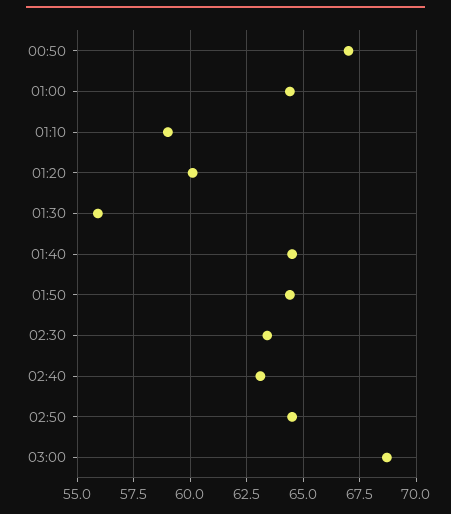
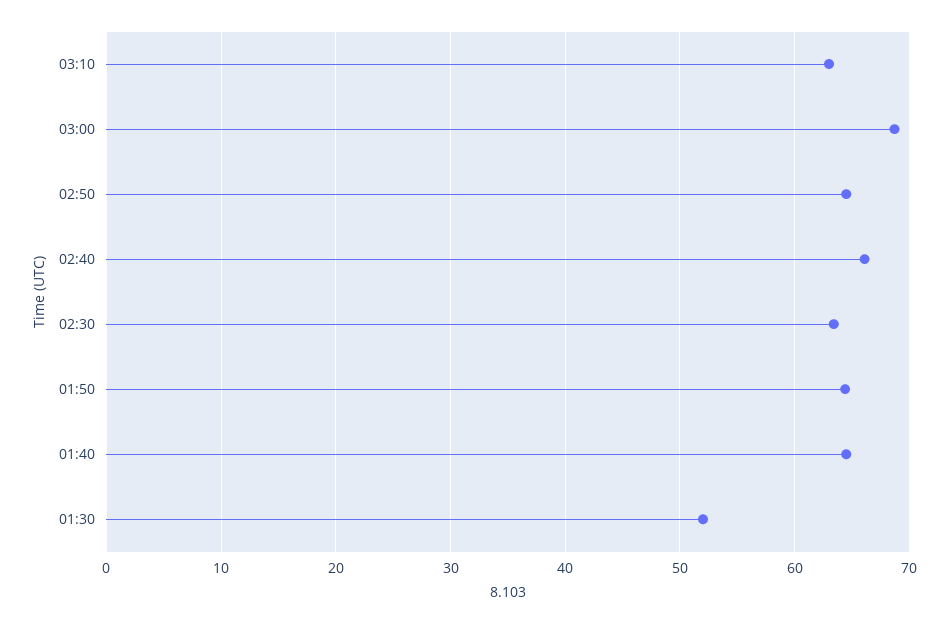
00:50: 67 -> none
01:00: 64.5 -> none
01:10: 59 -> none
01:20: 60 -> none
01:30: 56 -> 52
02:40: 63 -> 66
03:10: none -> 63

